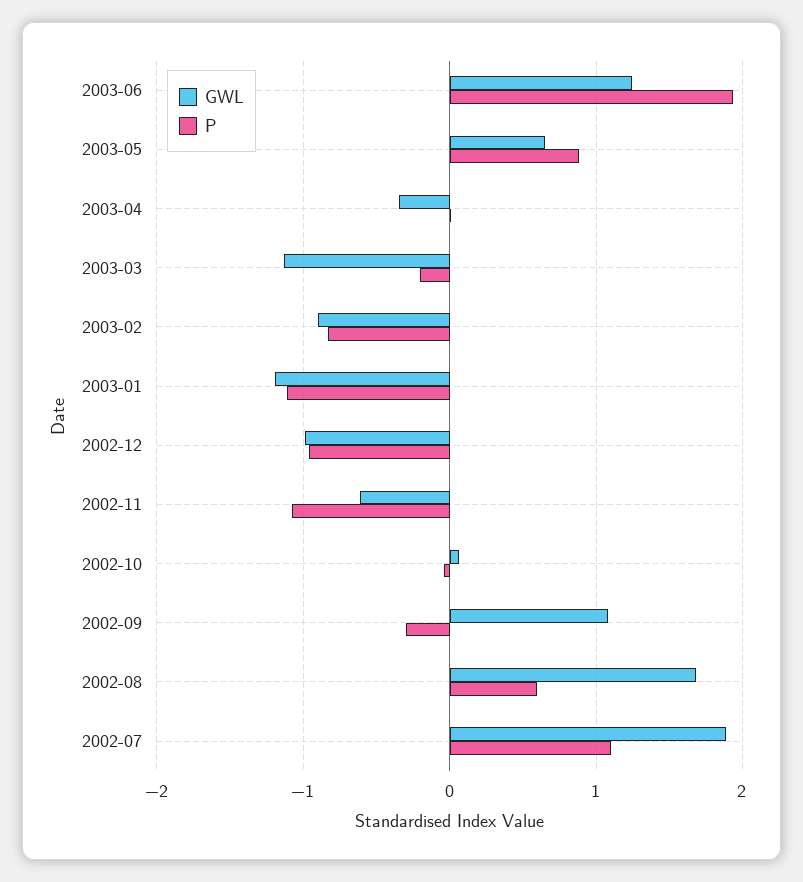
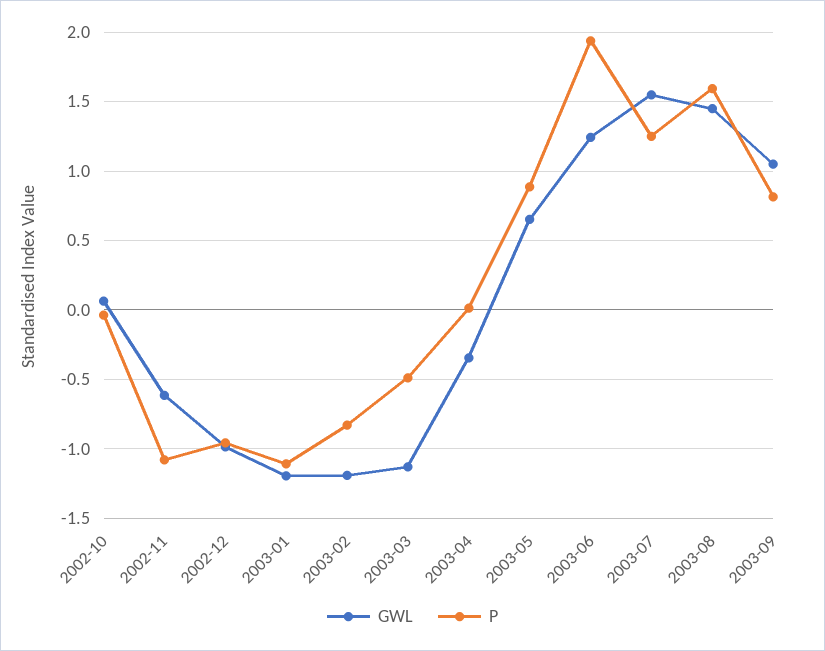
P, 2003-03: -0.2 -> -0.5
GWL, 2003-02: -0.9 -> -1.2
GWL, 2002-09: 1.1 -> none
P, 2002-09: -0.3 -> none
GWL, 2002-08: 1.7 -> none
P, 2002-08: 0.6 -> none
GWL, 2002-07: 1.9 -> none
P, 2002-07: 1.1 -> none
GWL, 2003-07: none -> 1.55
P, 2003-07: none -> 1.25
GWL, 2003-08: none -> 1.45
P, 2003-08: none -> 1.6
GWL, 2003-09: none -> 1.05
P, 2003-09: none -> 0.8

